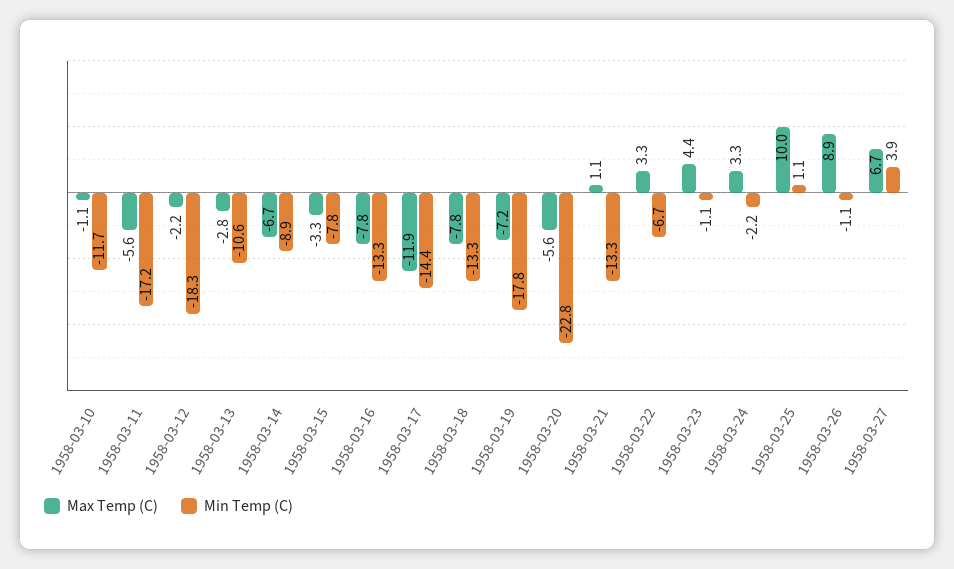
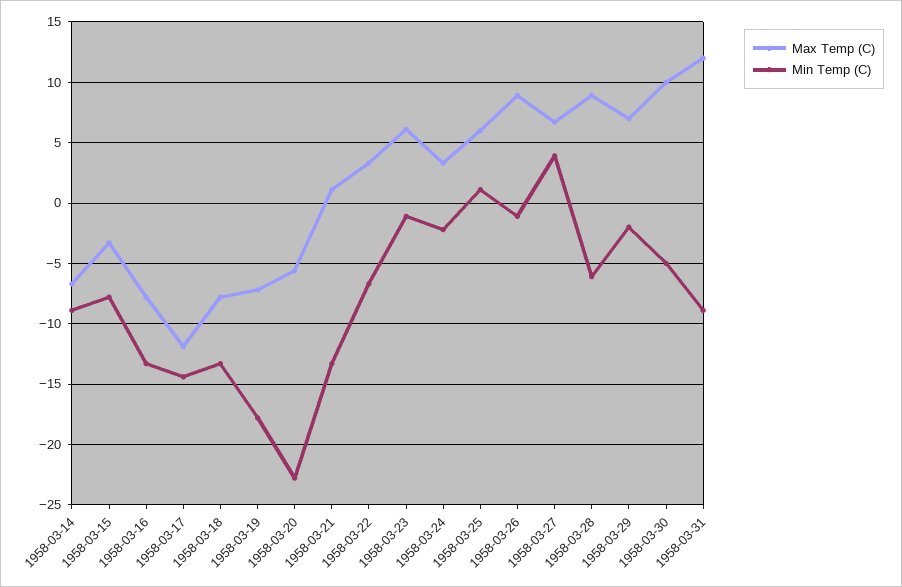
Max Temp (C), 1958-03-10: -1.1 -> none
Min Temp (C), 1958-03-10: -11.7 -> none
Max Temp (C), 1958-03-11: -5.6 -> none
Min Temp (C), 1958-03-11: -17.2 -> none
Max Temp (C), 1958-03-12: -2.2 -> none
Min Temp (C), 1958-03-12: -18.3 -> none
Max Temp (C), 1958-03-13: -2.8 -> none
Min Temp (C), 1958-03-13: -10.6 -> none
Max Temp (C), 1958-03-23: 4.4 -> 6
Max Temp (C), 1958-03-25: 10 -> 6
Max Temp (C), 1958-03-28: none -> 9
Min Temp (C), 1958-03-28: none -> -6
Max Temp (C), 1958-03-29: none -> 7
Min Temp (C), 1958-03-29: none -> -2
Max Temp (C), 1958-03-30: none -> 10
Min Temp (C), 1958-03-30: none -> -5
Max Temp (C), 1958-03-31: none -> 12
Min Temp (C), 1958-03-31: none -> -9

